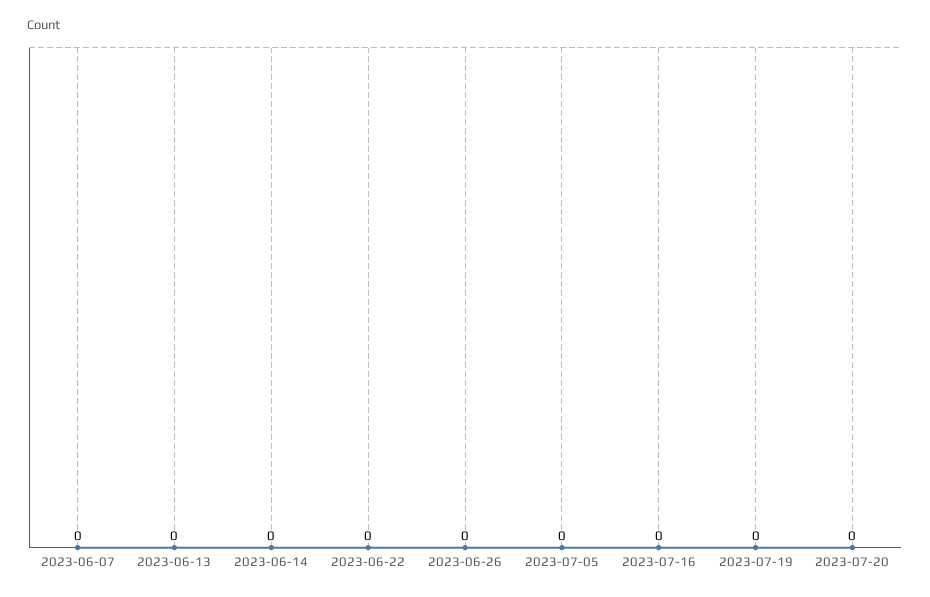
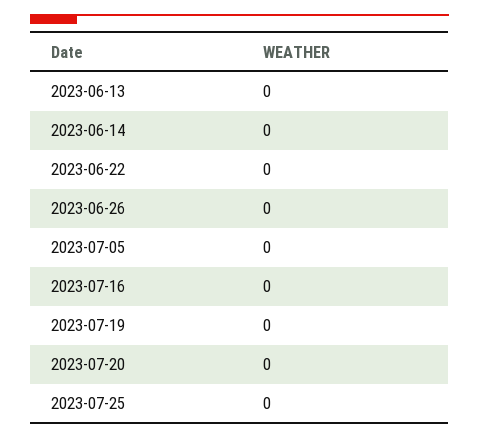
2023-06-07: 0 -> none
2023-07-25: none -> 0

